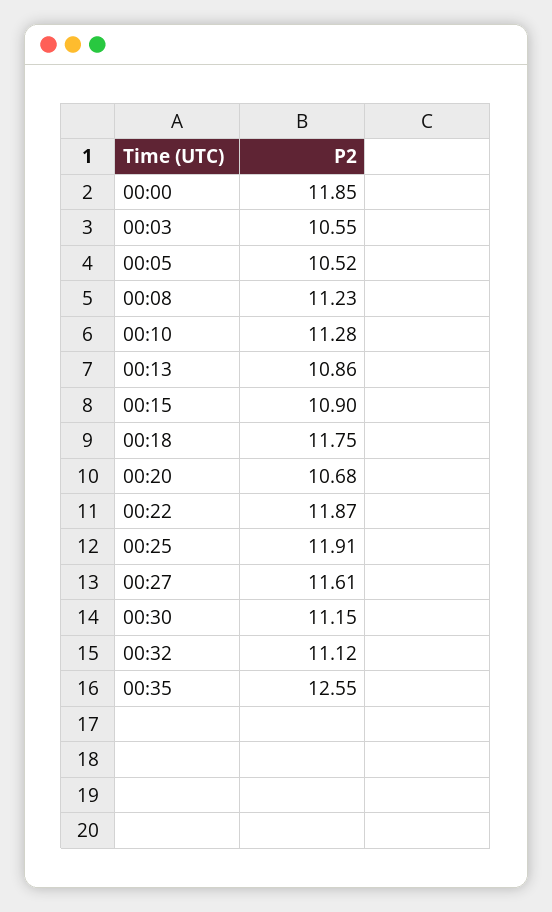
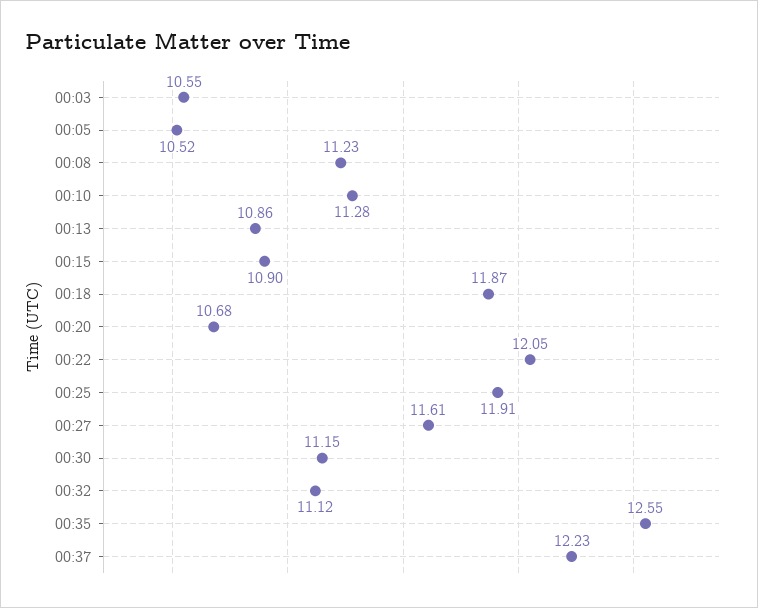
00:00: 11.85 -> none
00:18: 11.75 -> 11.87
00:22: 11.87 -> 12.05
00:37: none -> 12.23

